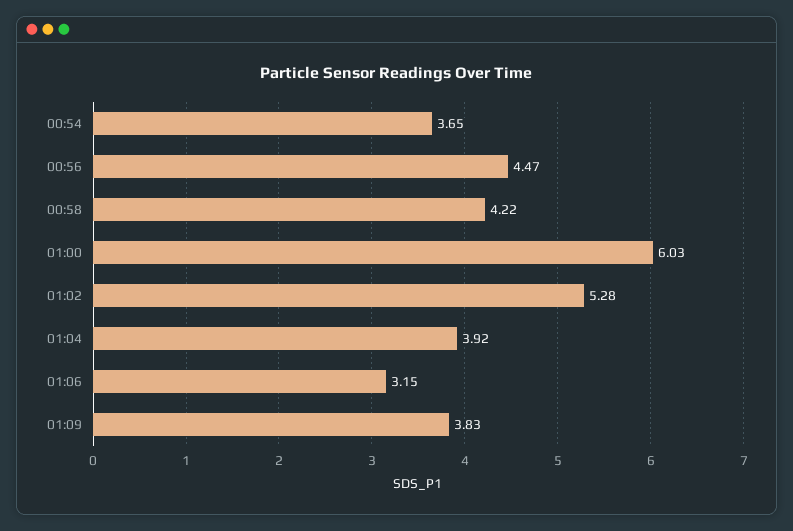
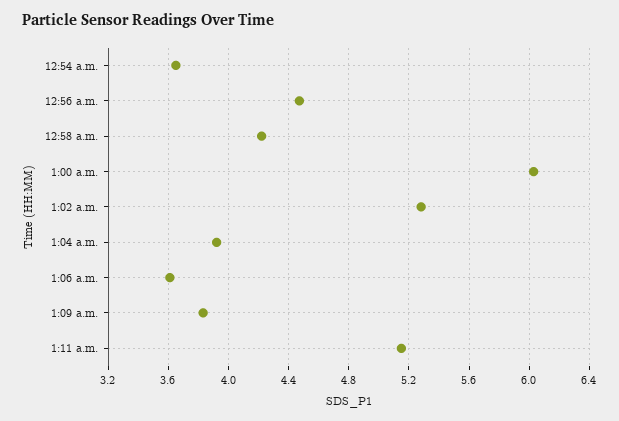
01:06: 3.15 -> 3.6
1:11 a.m.: none -> 5.15

